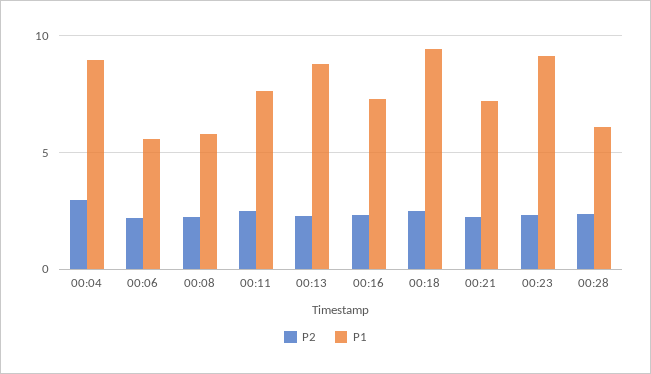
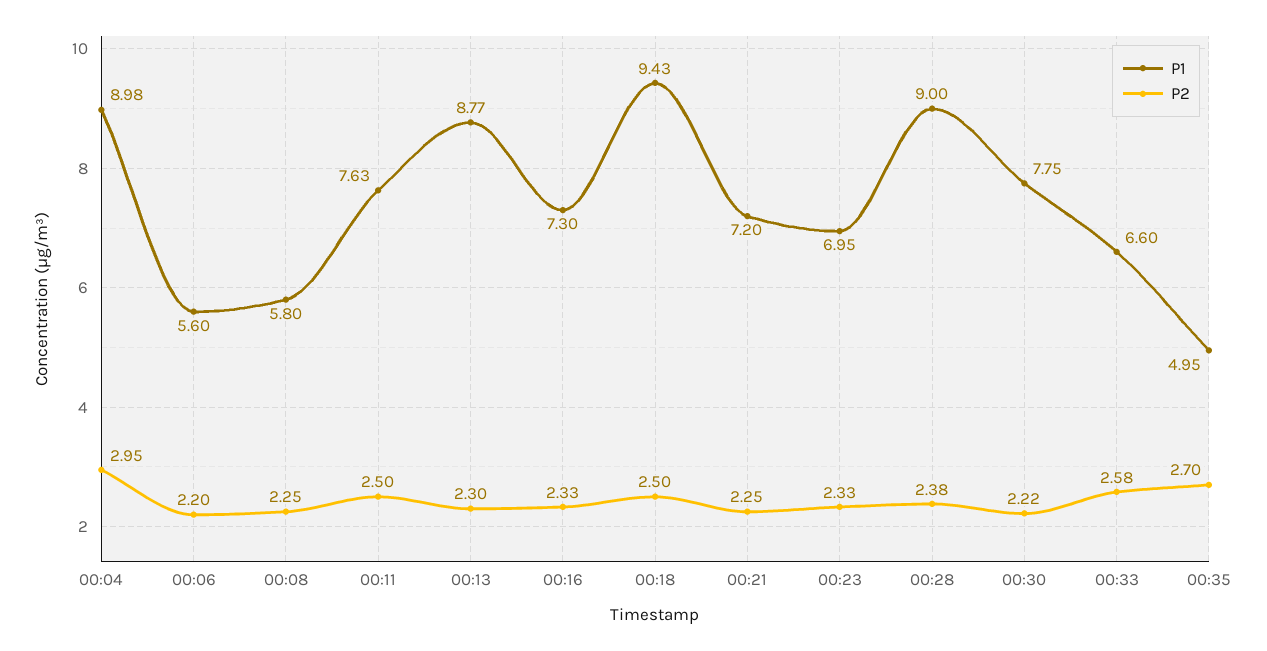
P1, 00:23: 9 -> 6.95
P1, 00:28: 6 -> 9
P1, 00:30: none -> 7.75
P2, 00:30: none -> 2.22
P1, 00:33: none -> 6.6
P2, 00:33: none -> 2.58
P1, 00:35: none -> 4.95
P2, 00:35: none -> 2.7

